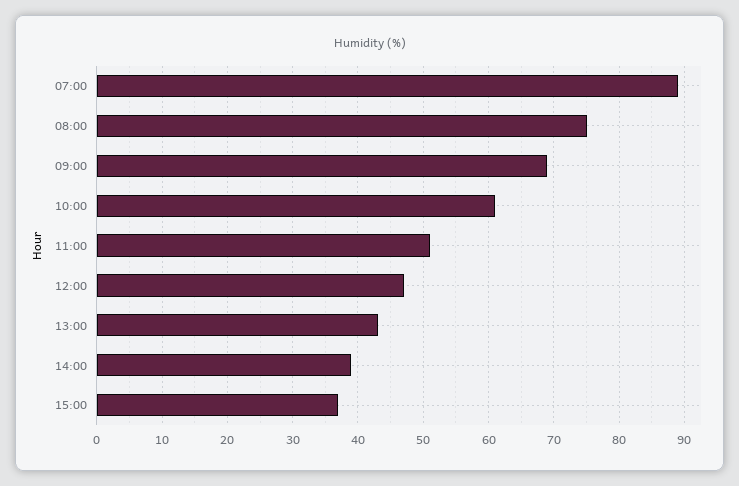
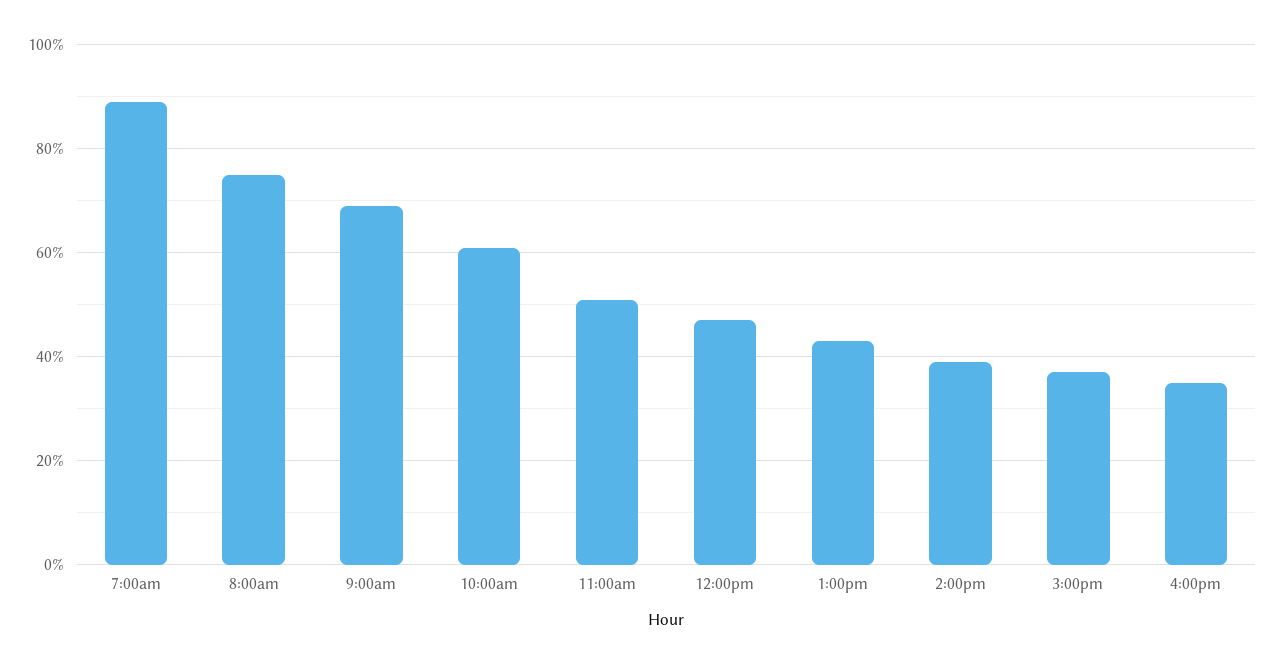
4:00pm: none -> 35

